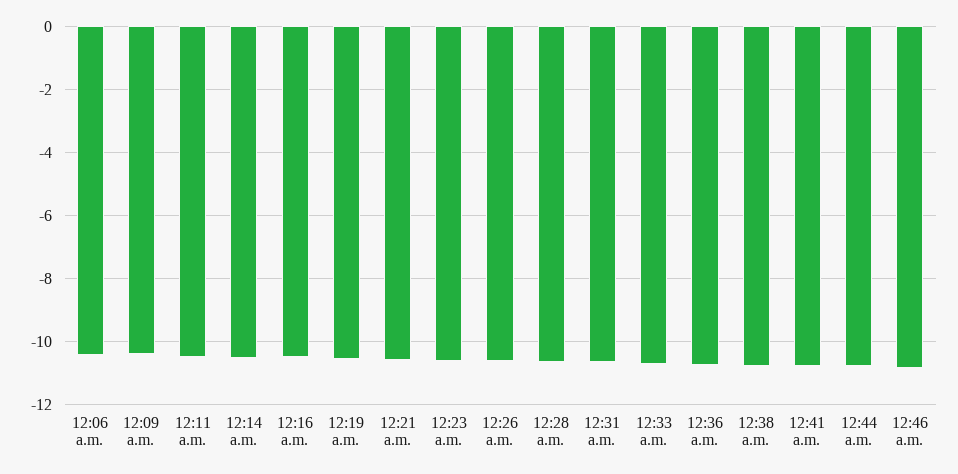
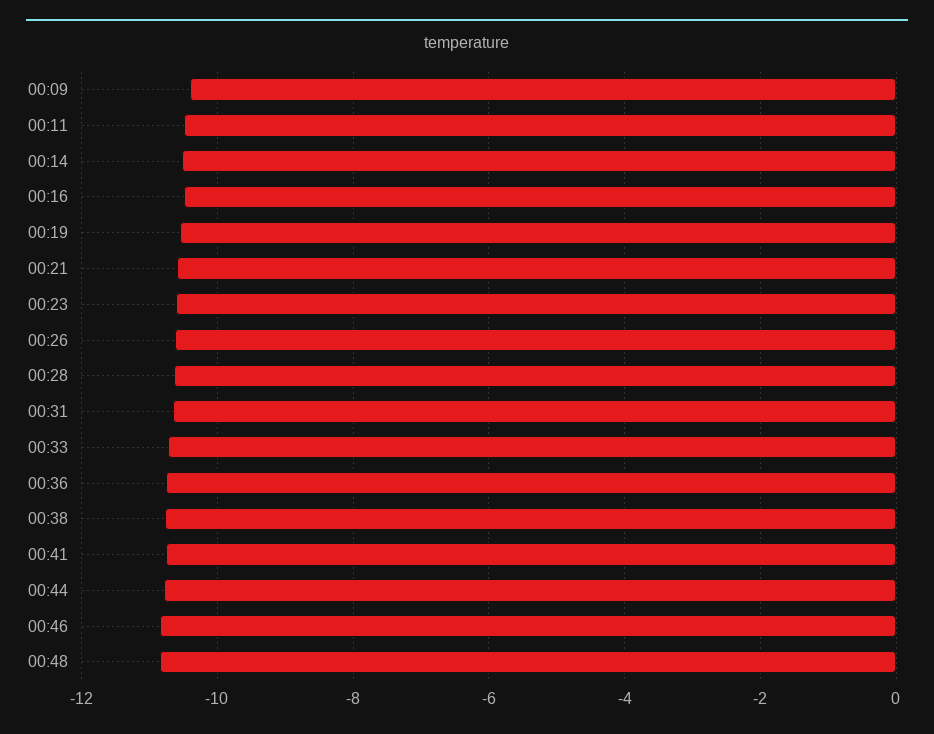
12:06 a.m.: -10.4 -> none
00:48: none -> -10.8

